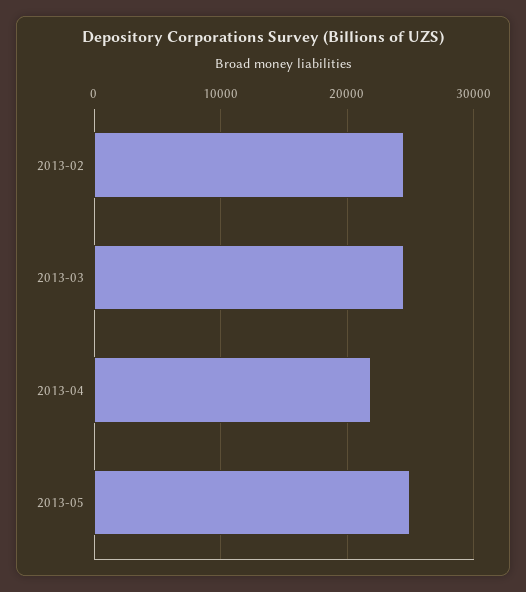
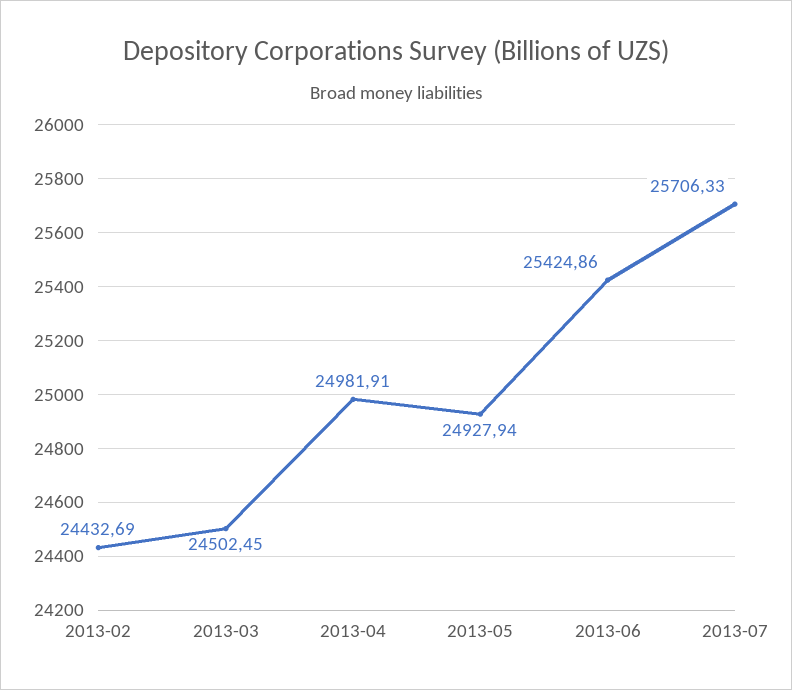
2013-04: 22000 -> 24981.91
2013-06: none -> 25424.86
2013-07: none -> 25706.33

